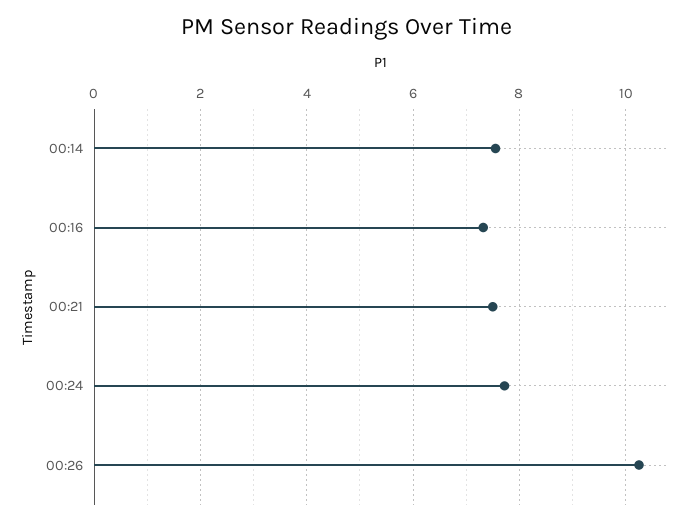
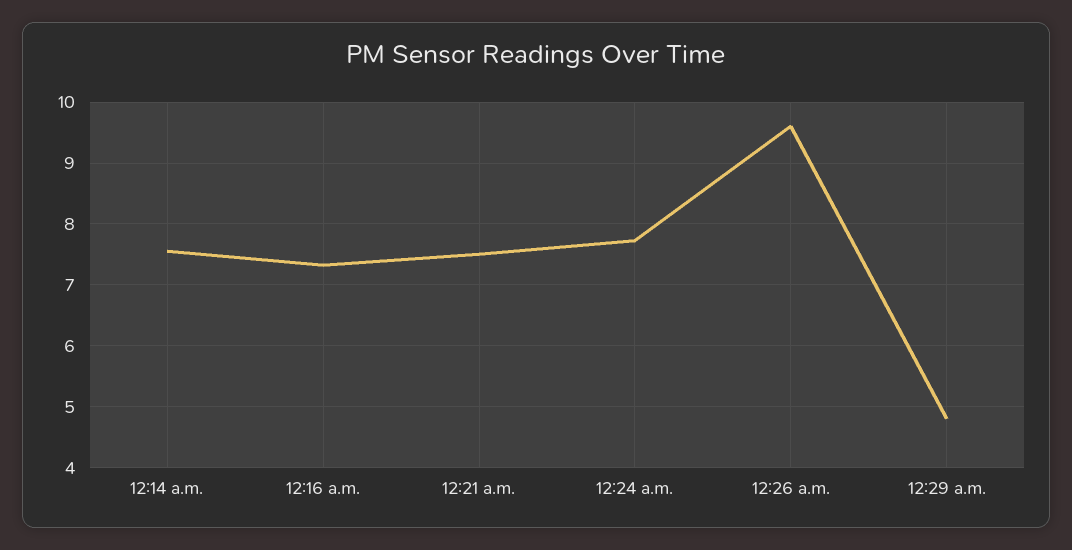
00:26: 10.2 -> 9.6
12:29 a.m.: none -> 4.8

